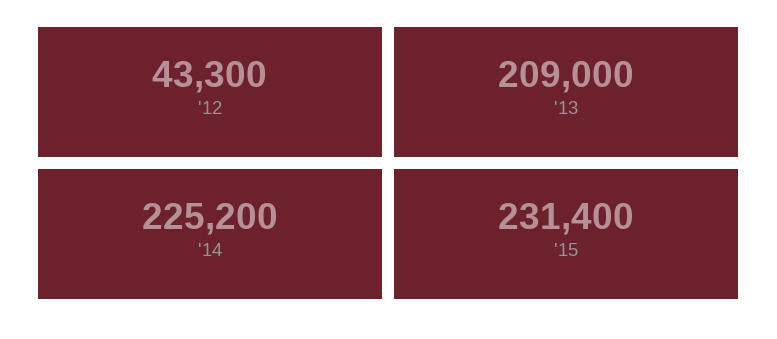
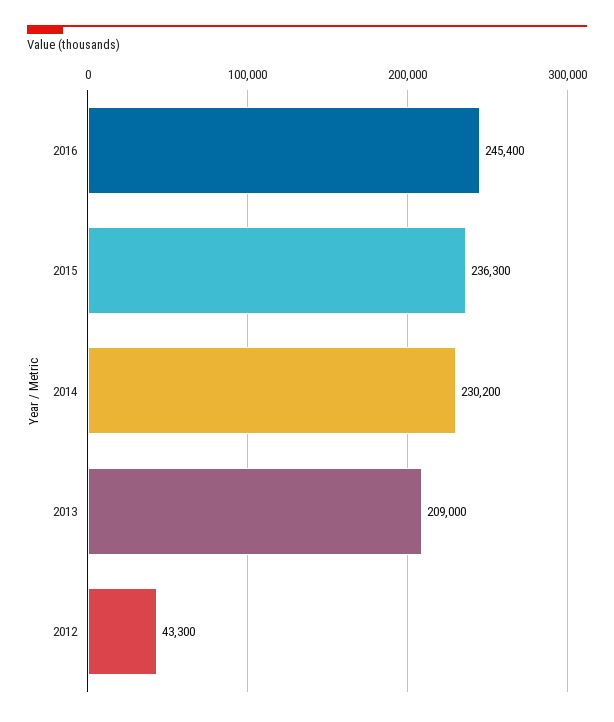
'14: 225200 -> 230200
'15: 231400 -> 236300
2016: none -> 245400

